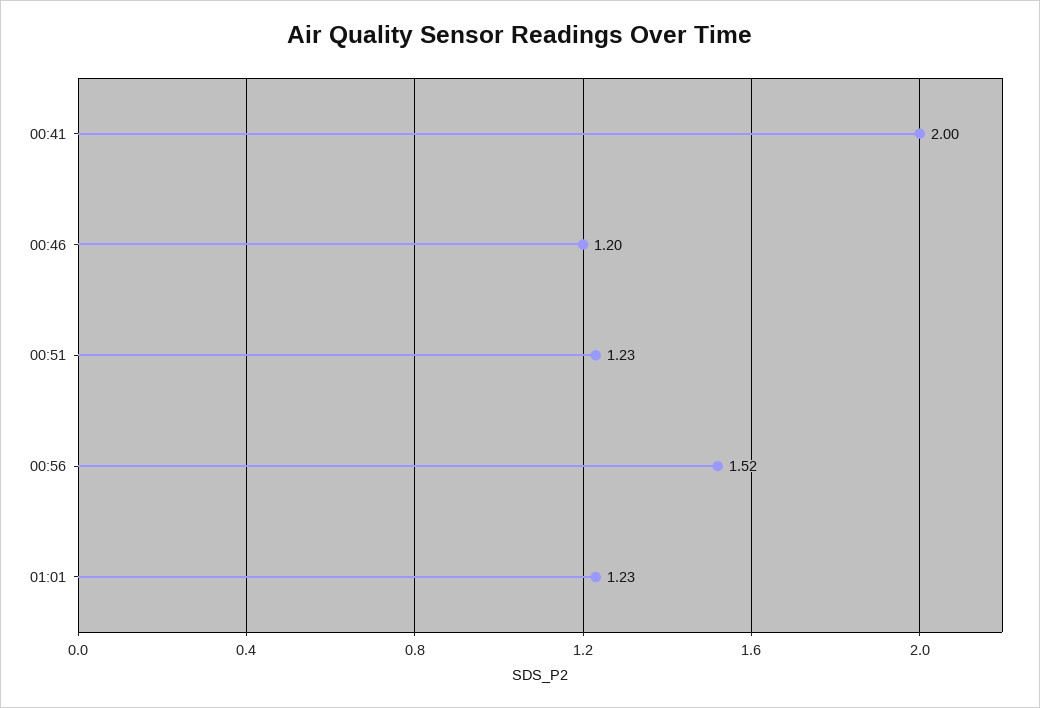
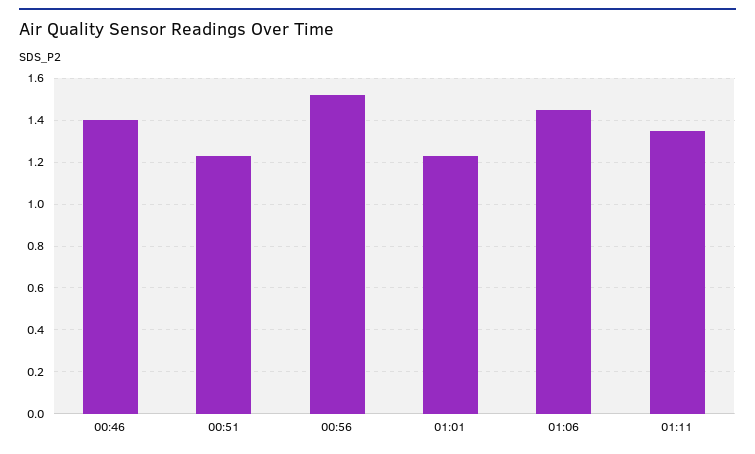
00:41: 2 -> none
00:46: 1.2 -> 1.4
01:06: none -> 1.45
01:11: none -> 1.35

